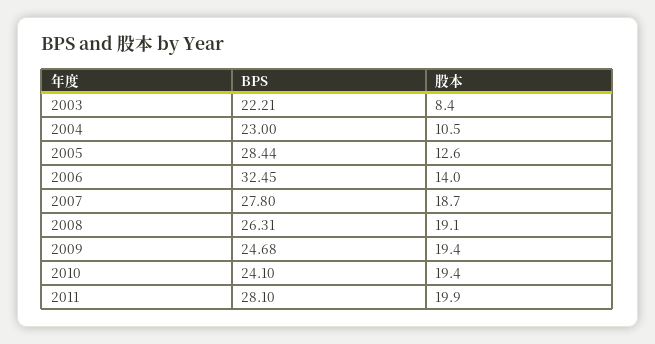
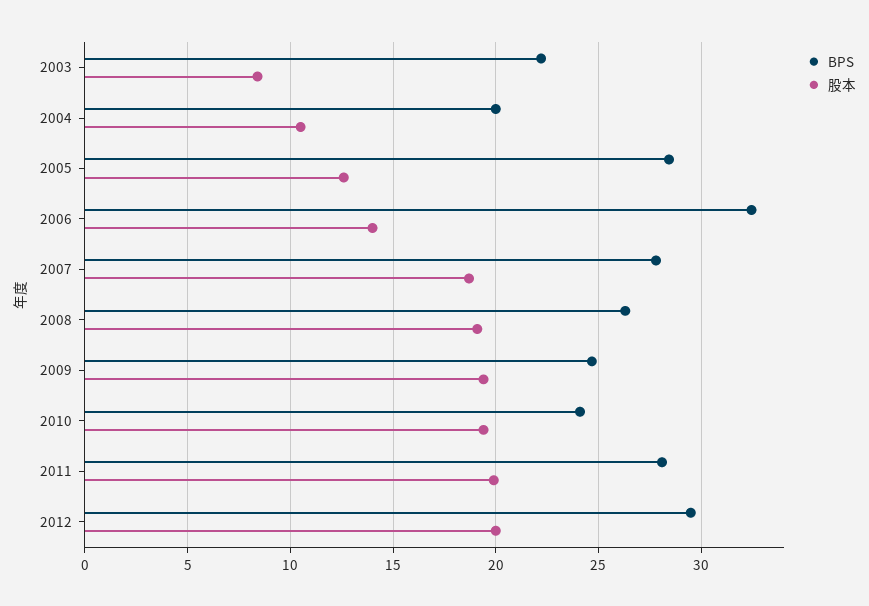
BPS, 2004: 23 -> 20
BPS, 2012: none -> 29.5
股本, 2012: none -> 20

